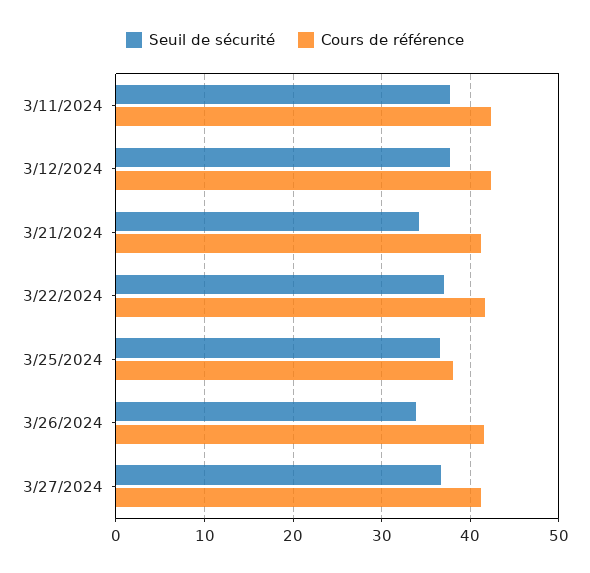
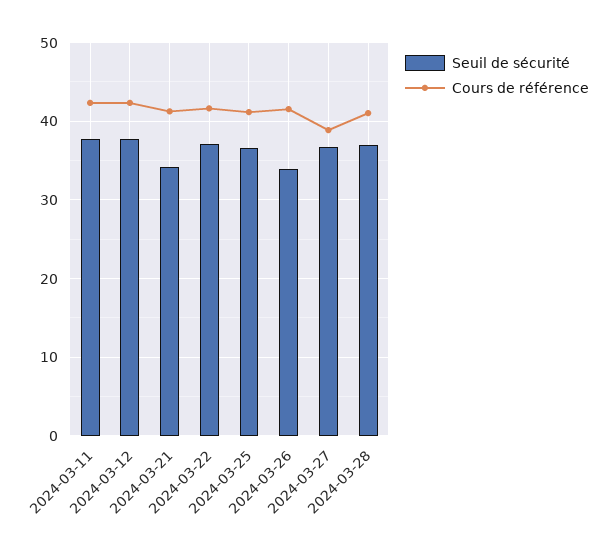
Cours de référence, 3/25/2024: 38 -> 41
Cours de référence, 3/27/2024: 41 -> 39
Seuil de sécurité, 2024-03-28: none -> 37
Cours de référence, 2024-03-28: none -> 41

